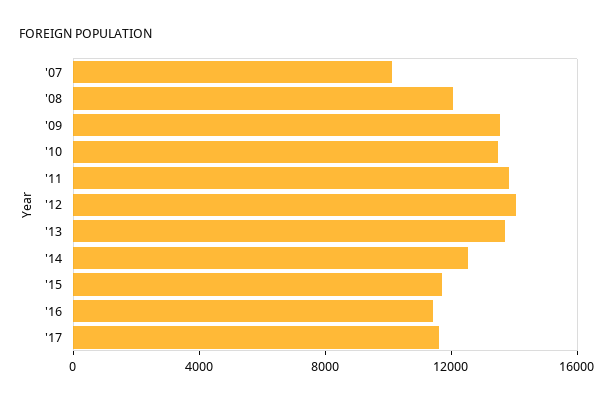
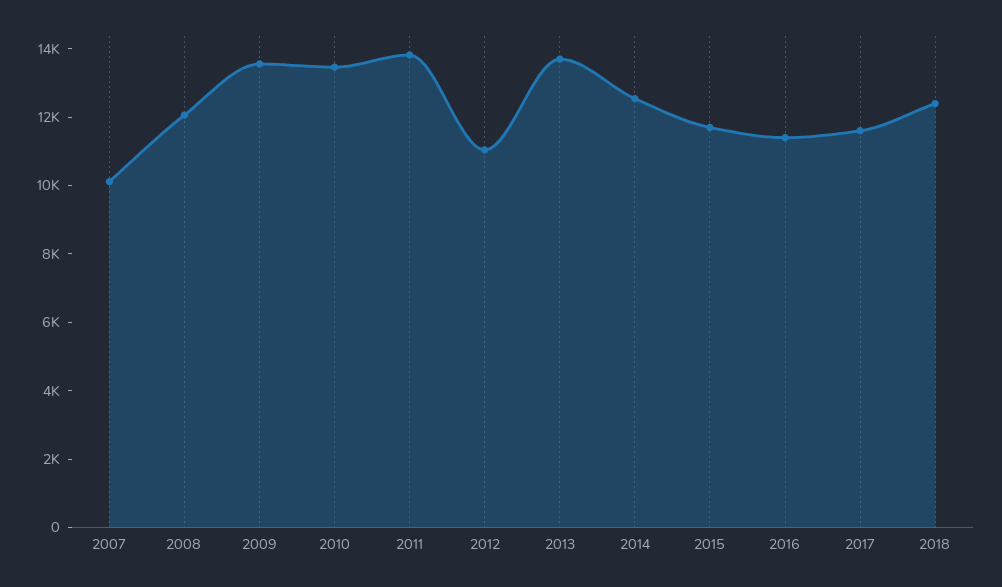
'12: 14000 -> 11000
2018: none -> 12500

